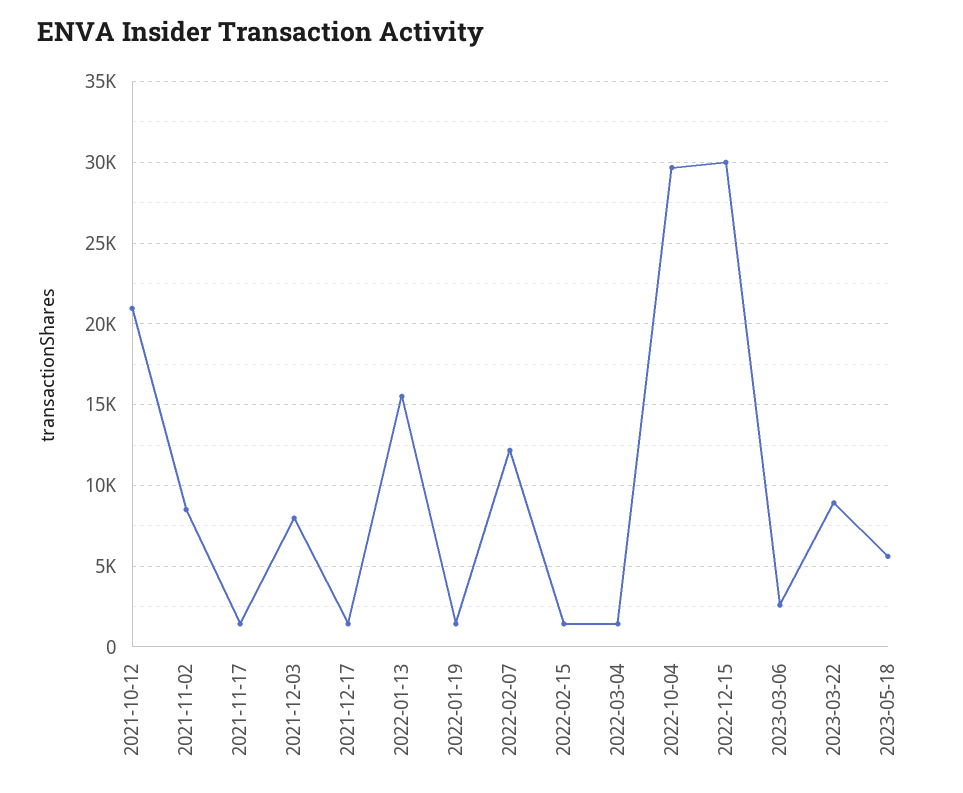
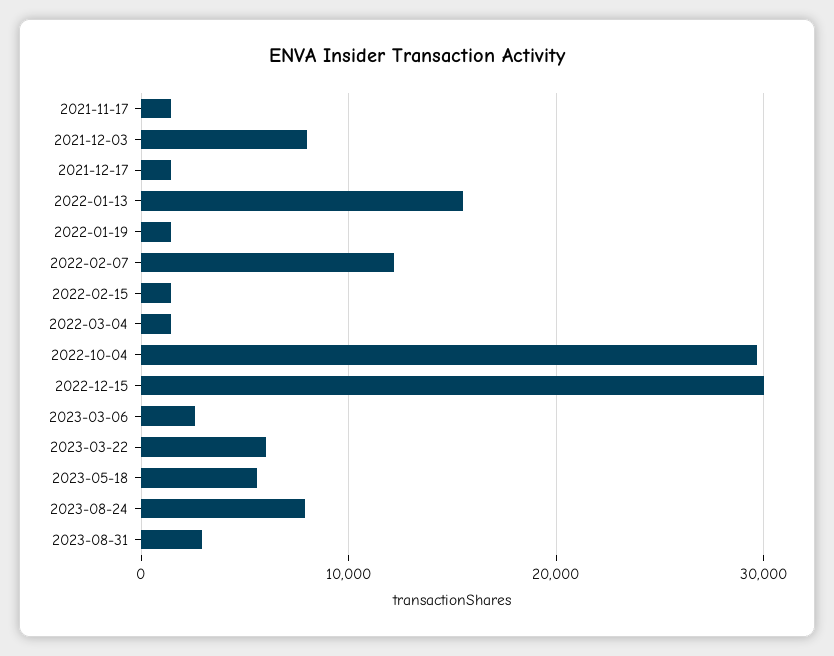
2021-10-12: 21000 -> none
2021-11-02: 8500 -> none
2023-03-22: 9000 -> 6000
2023-08-24: none -> 8000
2023-08-31: none -> 3000

